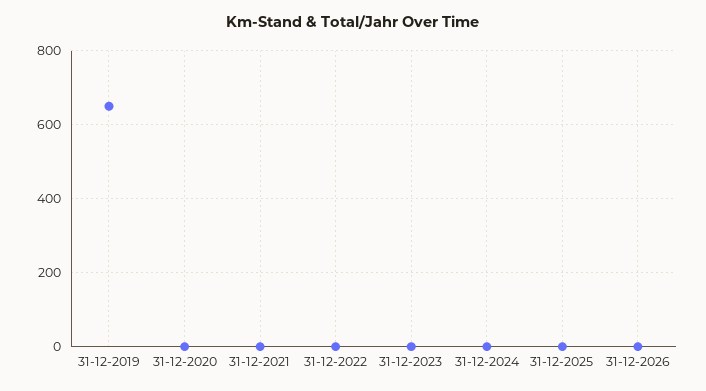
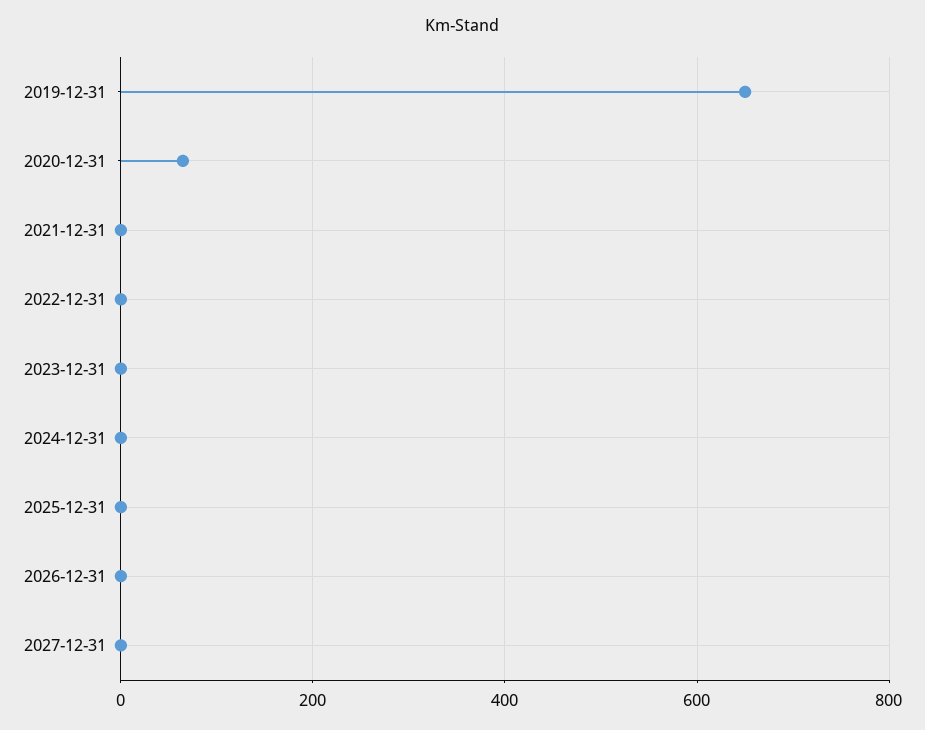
31-12-2020: 0 -> 60
2027-12-31: none -> 0

